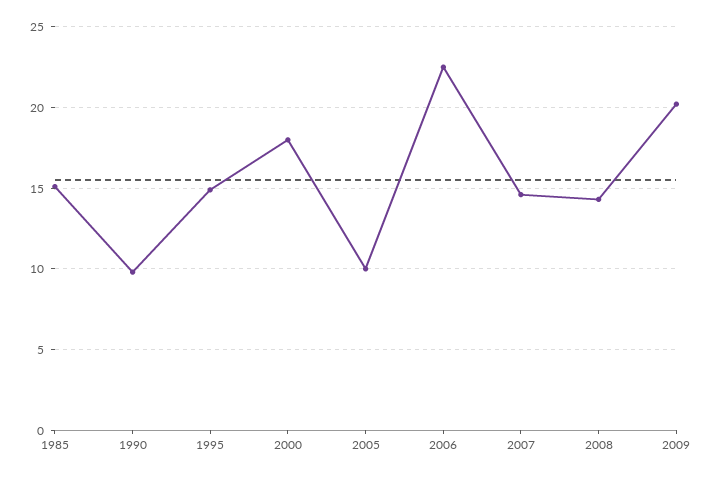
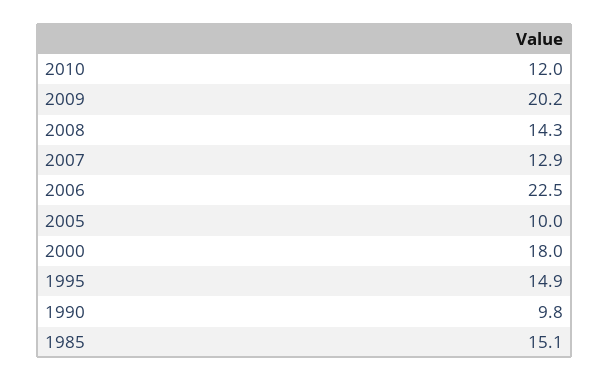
2007: 14.5 -> 12.9
2010: none -> 12

